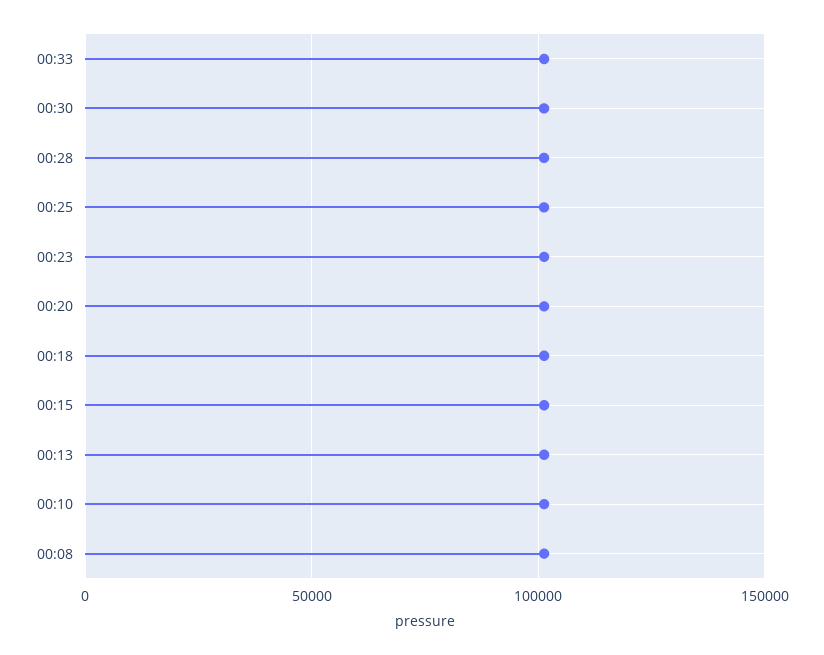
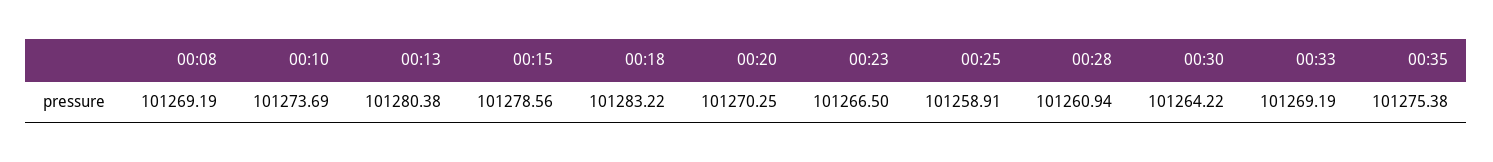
00:35: none -> 101275.38

